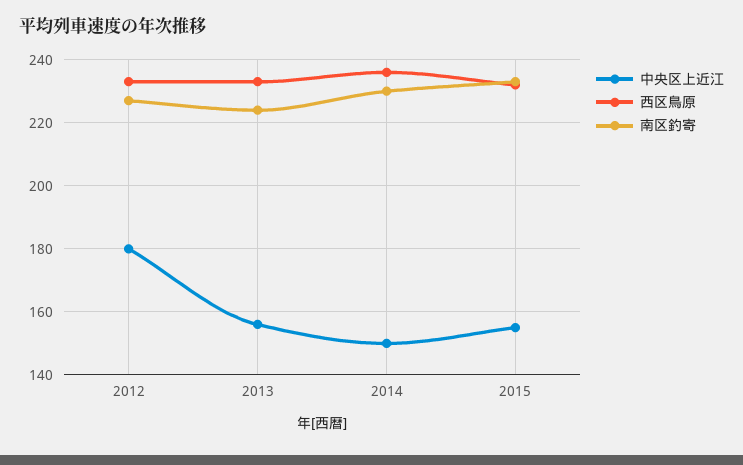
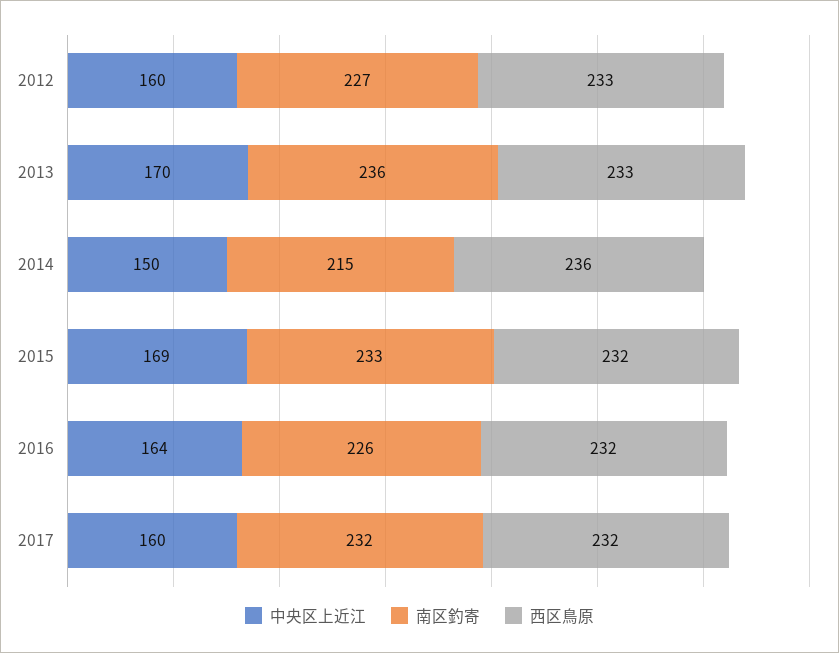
中央区上近江, 2012: 180 -> 160
中央区上近江, 2013: 155 -> 170
南区釣寄, 2013: 225 -> 236
南区釣寄, 2014: 230 -> 215
中央区上近江, 2015: 155 -> 169
中央区上近江, 2016: none -> 164
南区釣寄, 2016: none -> 226
西区鳥原, 2016: none -> 232
中央区上近江, 2017: none -> 160
南区釣寄, 2017: none -> 232
西区鳥原, 2017: none -> 232

